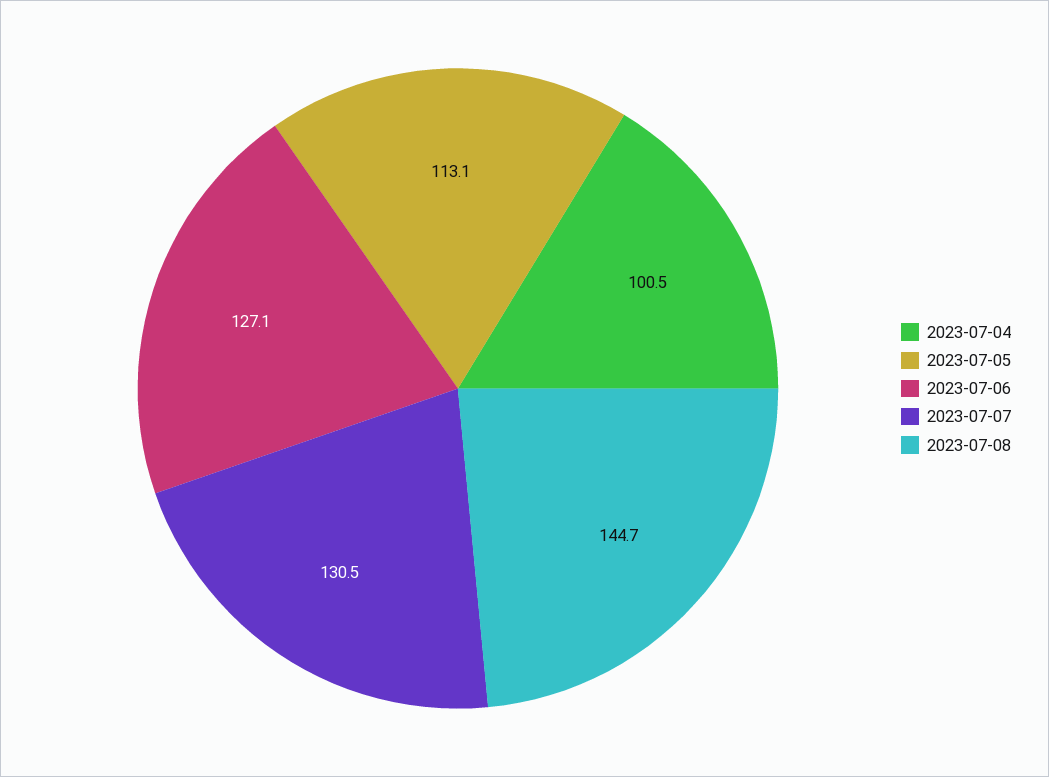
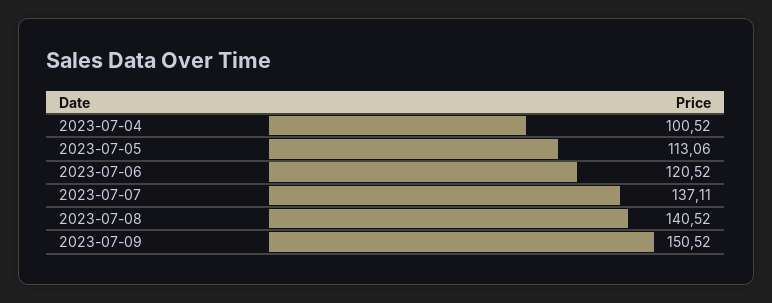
2023-07-06: 127.1 -> 120.52
2023-07-07: 130.5 -> 137.11
2023-07-08: 144.7 -> 140.52
2023-07-09: none -> 150.52

